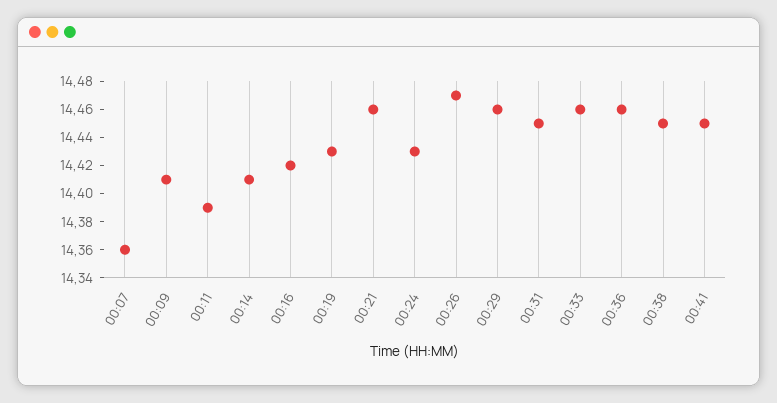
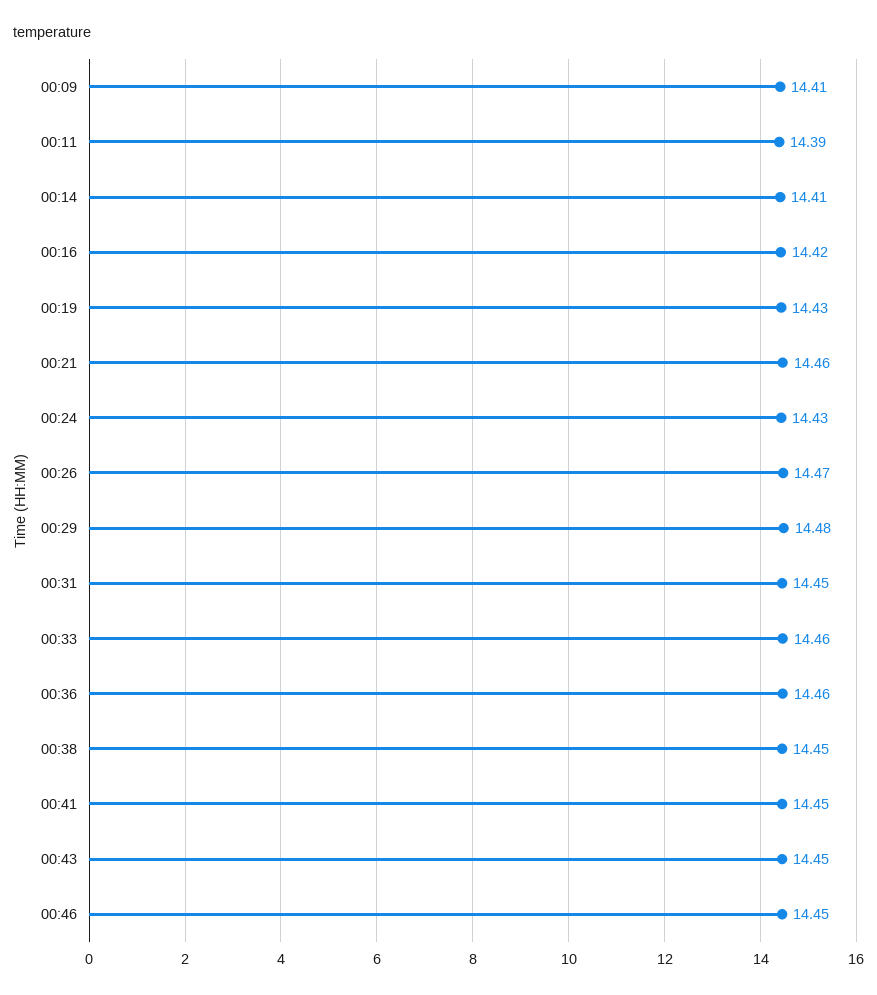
00:07: 14.36 -> none
00:29: 14.46 -> 14.48
00:43: none -> 14.45
00:46: none -> 14.45

